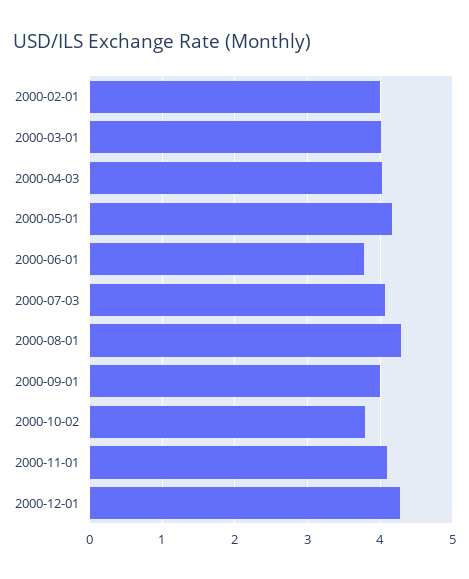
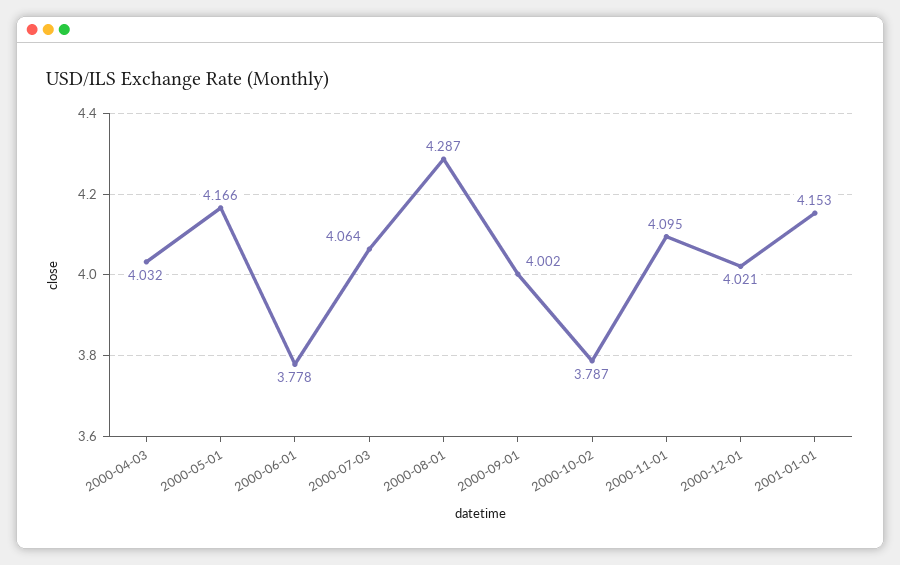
2000-02-01: 4 -> none
2000-03-01: 4 -> none
2000-12-01: 4.3 -> 4.021
2001-01-01: none -> 4.153

